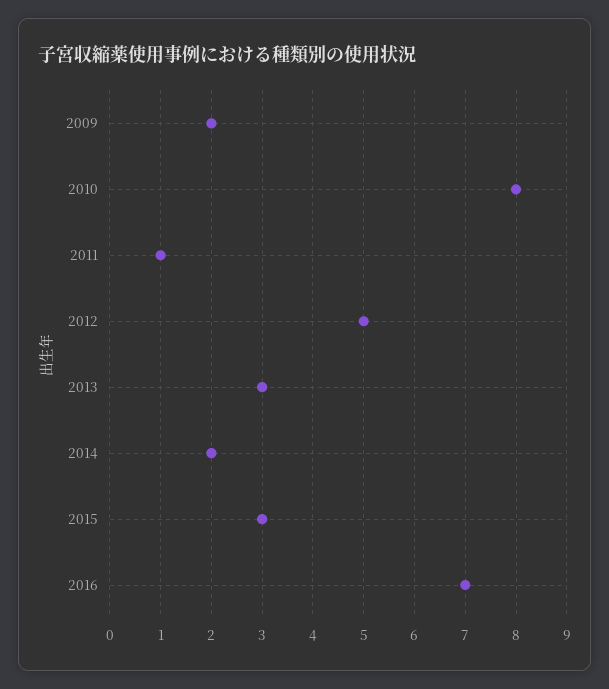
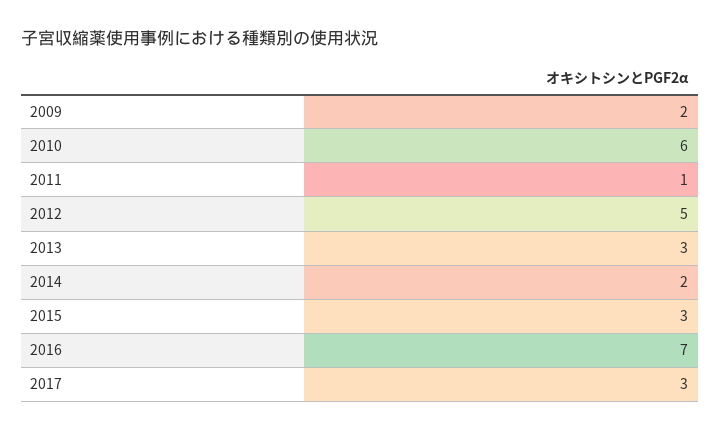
2010: 8 -> 6
2017: none -> 3

